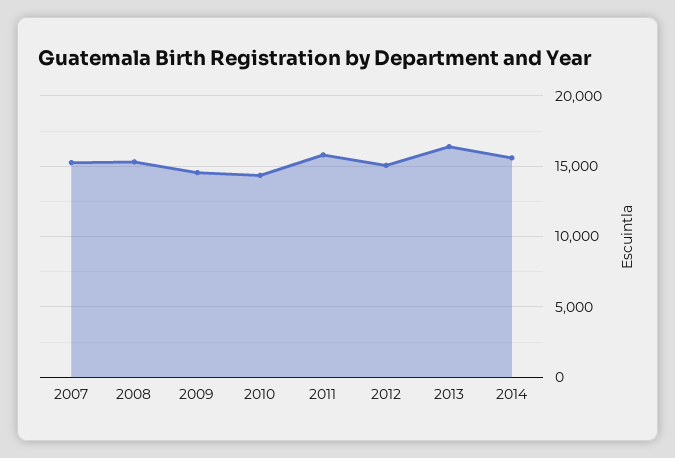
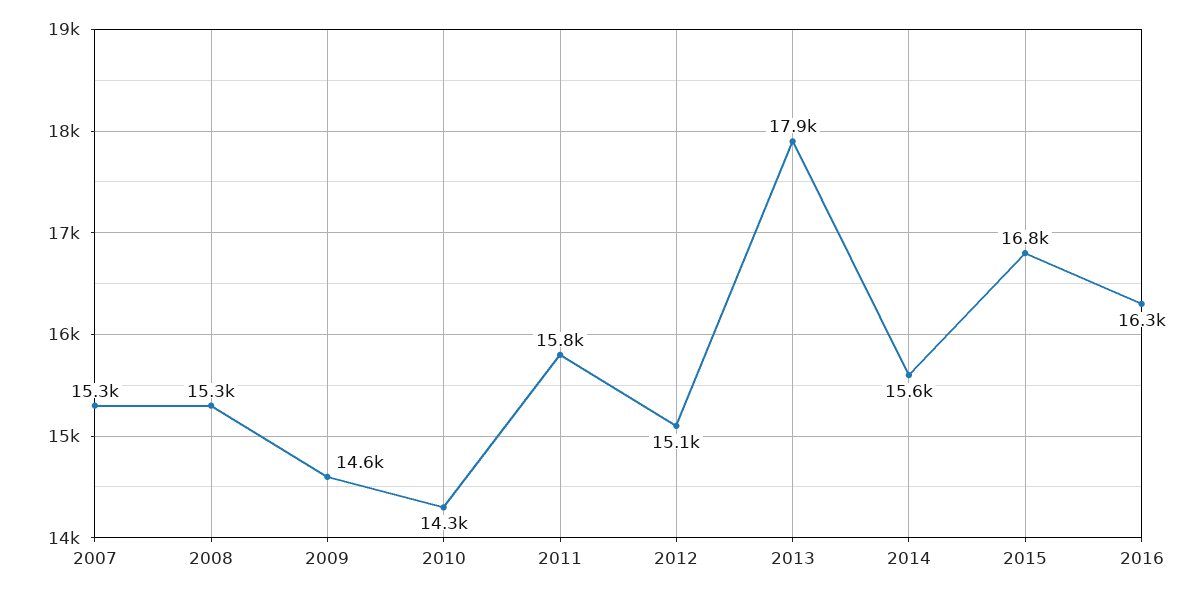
2013: 16500 -> 17900
2015: none -> 16800
2016: none -> 16300

